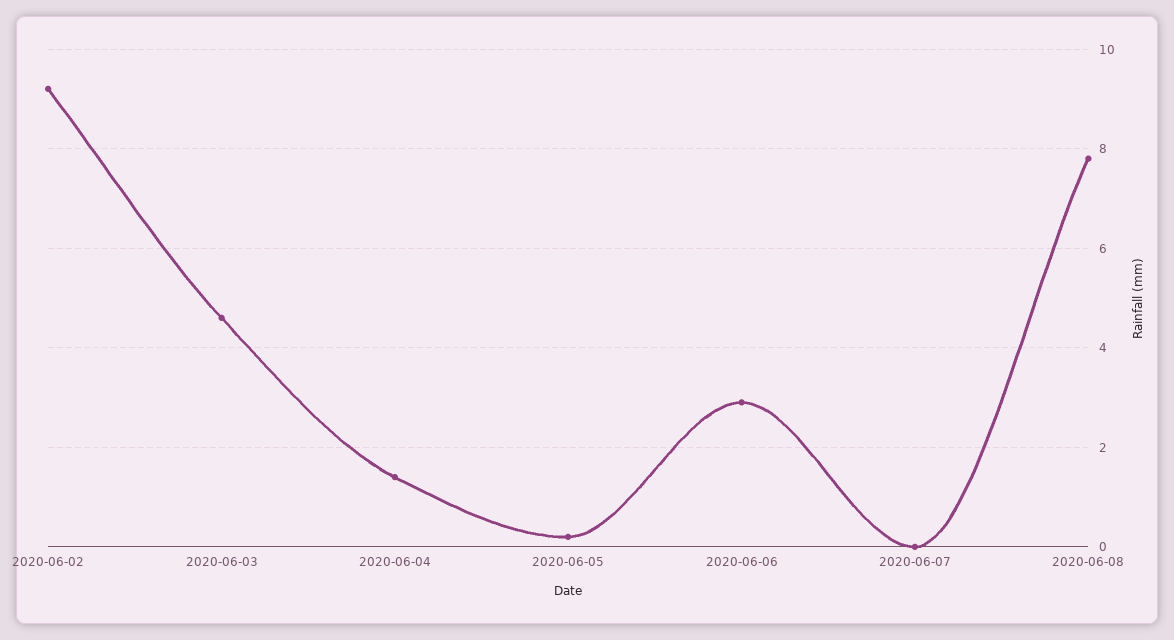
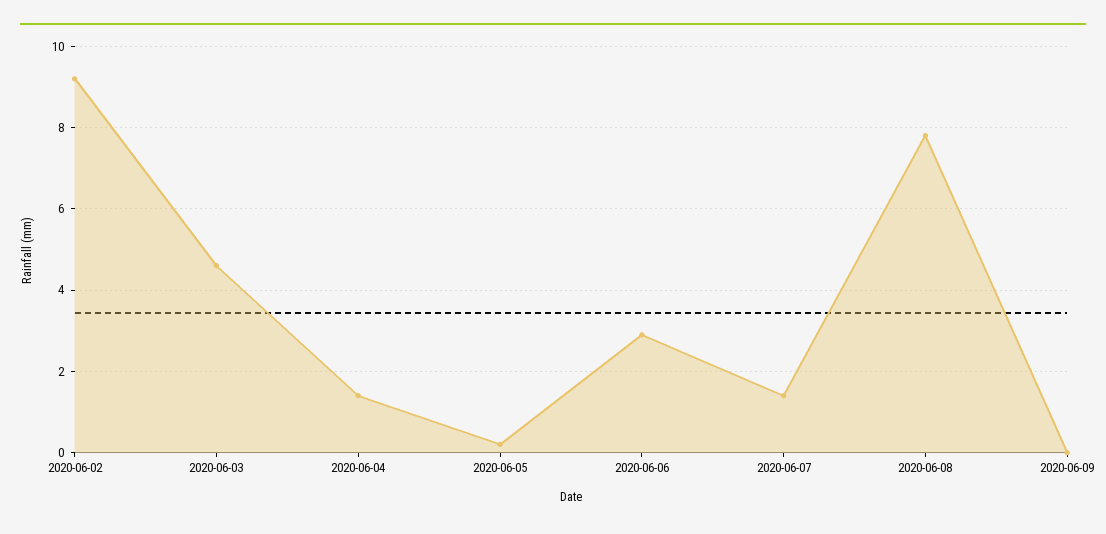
2020-06-07: 0 -> 1.5
2020-06-09: none -> 0

